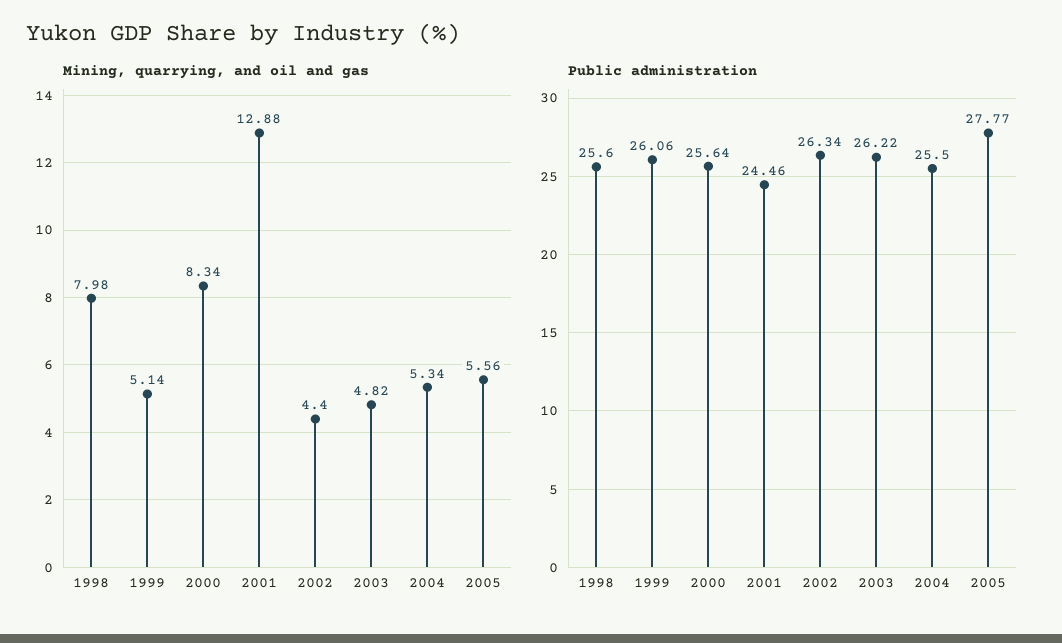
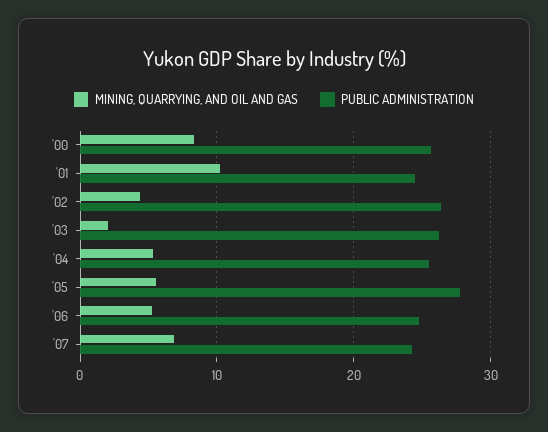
Mining, quarrying, and oil and gas, 1998: 7.98 -> none
Mining, quarrying, and oil and gas, 1999: 5.14 -> none
Mining, quarrying, and oil and gas, 2001: 12.88 -> 10
Mining, quarrying, and oil and gas, 2003: 4.82 -> 2
Public administration, 1998: 25.6 -> none
Public administration, 1999: 26.06 -> none
Mining, quarrying, and oil and gas, '06: none -> 5
Public administration, '06: none -> 25
Mining, quarrying, and oil and gas, '07: none -> 7
Public administration, '07: none -> 24

